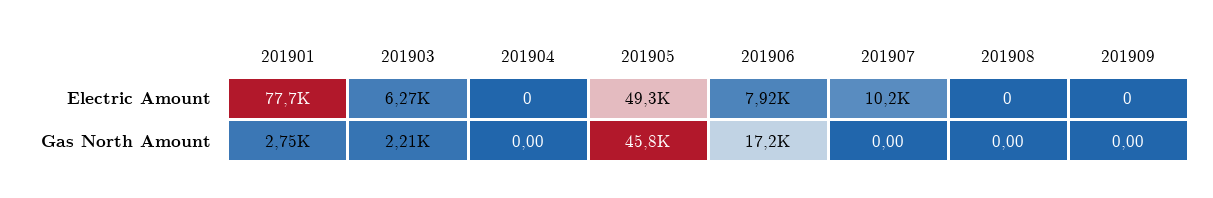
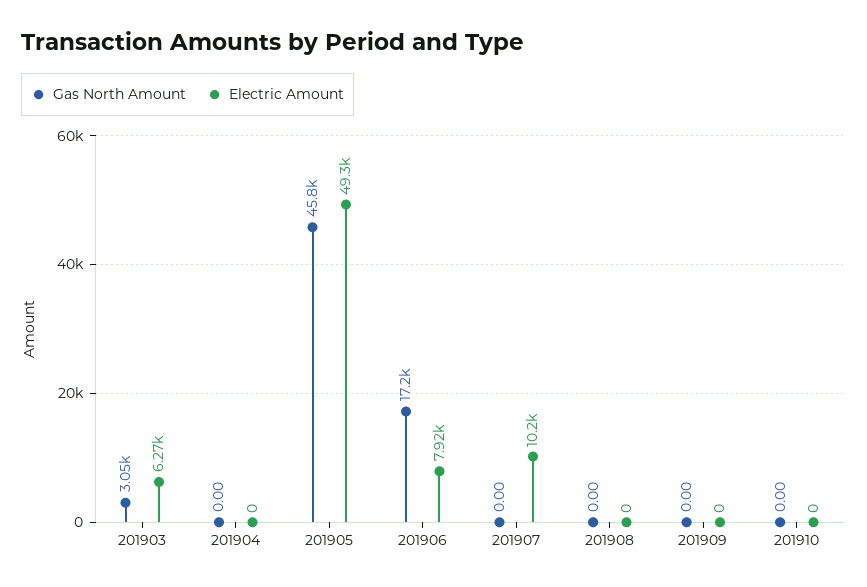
Electric Amount, 201901: 77700 -> none
Gas North Amount, 201901: 2750 -> none
Gas North Amount, 201903: 2210 -> 3050
Gas North Amount, 201910: none -> 0
Electric Amount, 201910: none -> 0

